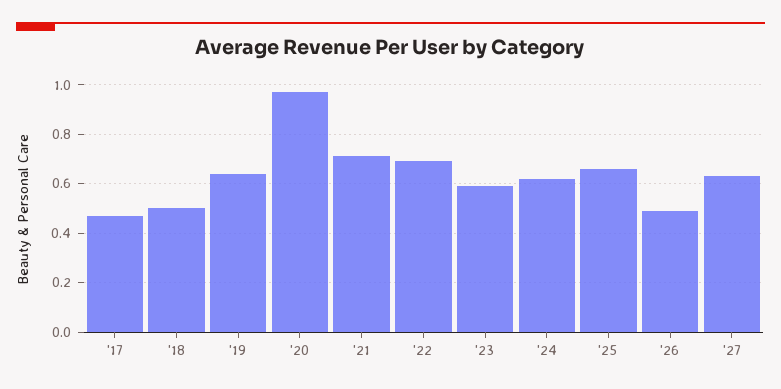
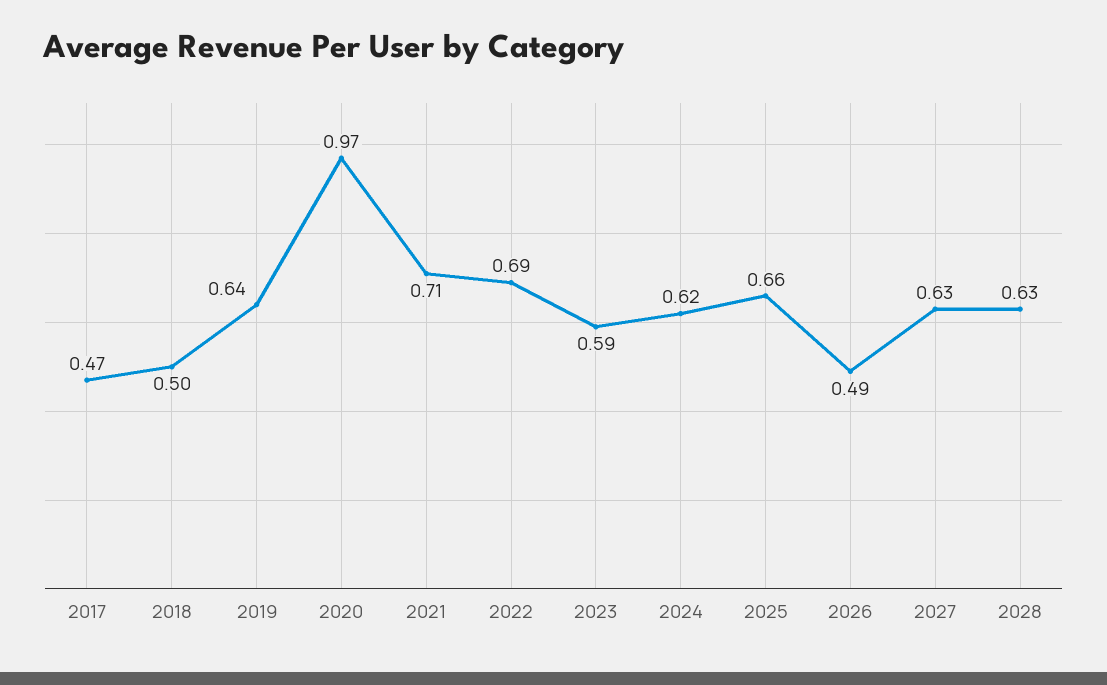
2028: none -> 0.63

